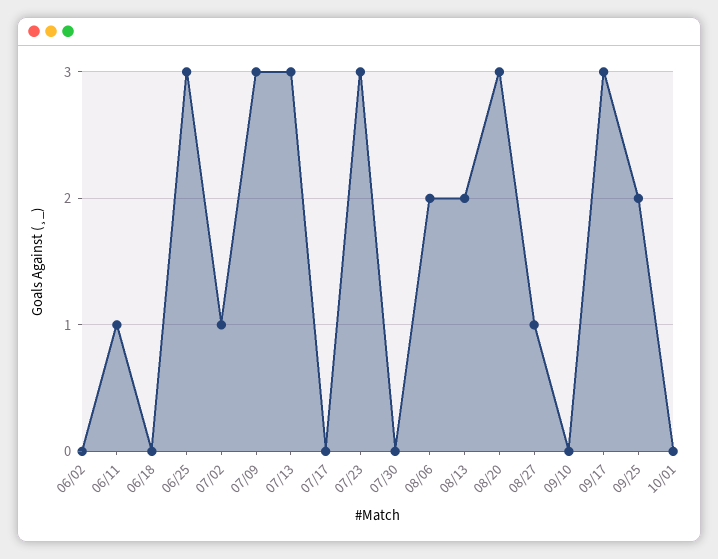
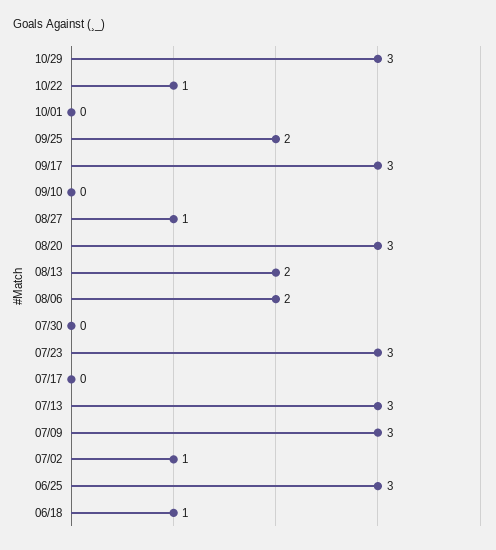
06/02: 0 -> none
06/11: 1 -> none
06/18: 0 -> 1
10/29: none -> 3
10/22: none -> 1

